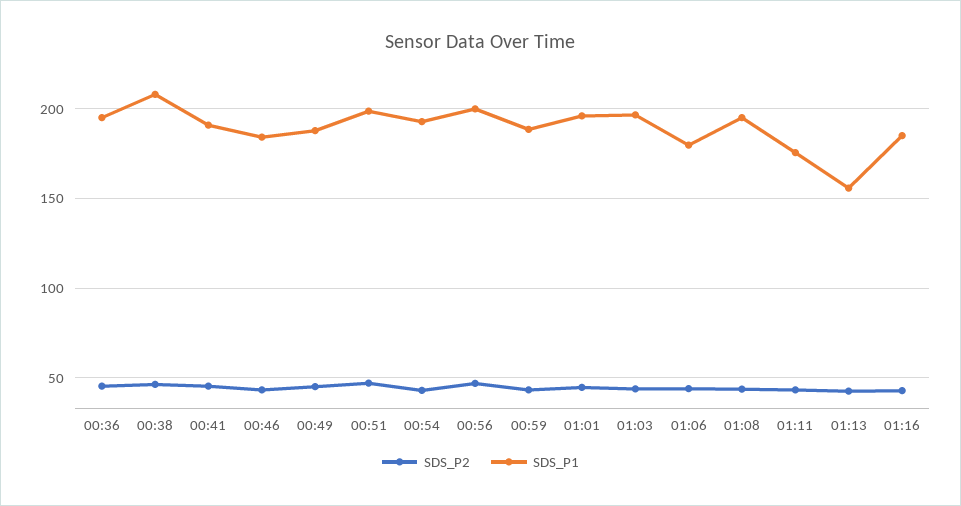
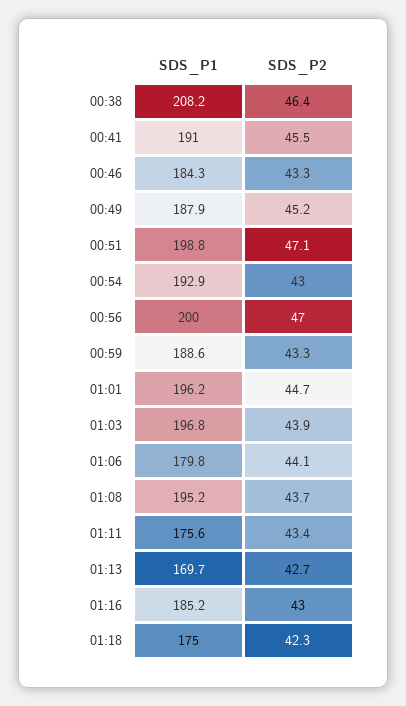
SDS_P2, 00:36: 45 -> none
SDS_P1, 00:36: 195 -> none
SDS_P1, 01:13: 155 -> 169.7
SDS_P1, 01:18: none -> 175
SDS_P2, 01:18: none -> 42.3

